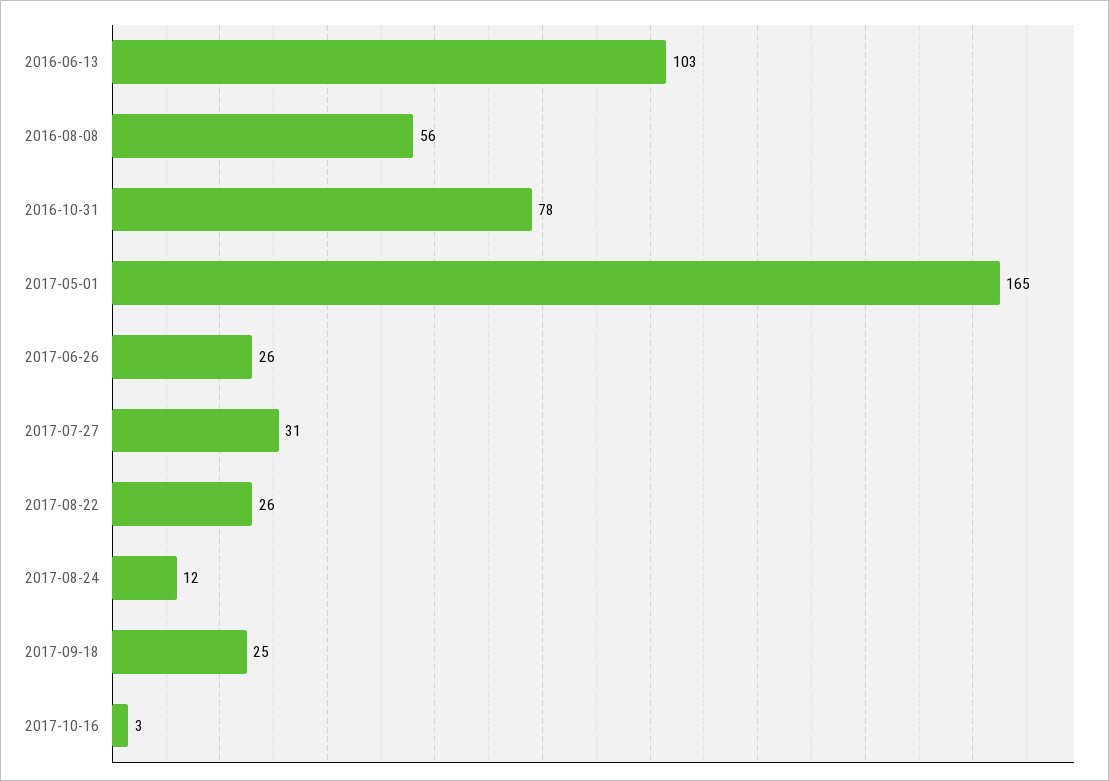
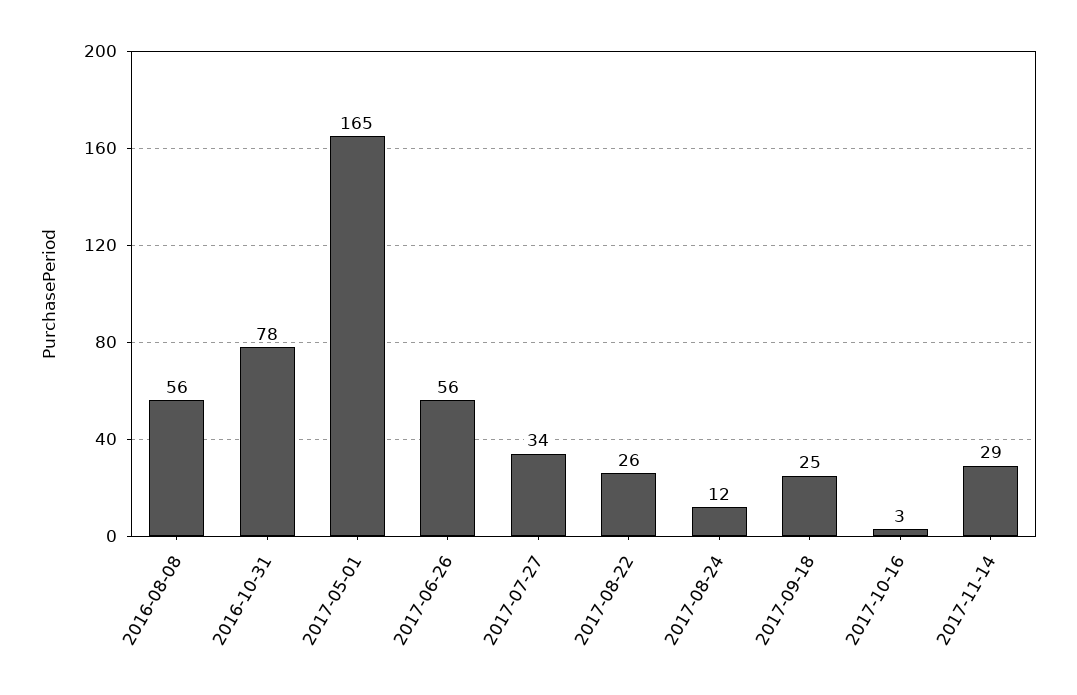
2016-06-13: 103 -> none
2017-06-26: 26 -> 56
2017-07-27: 31 -> 34
2017-11-14: none -> 29

